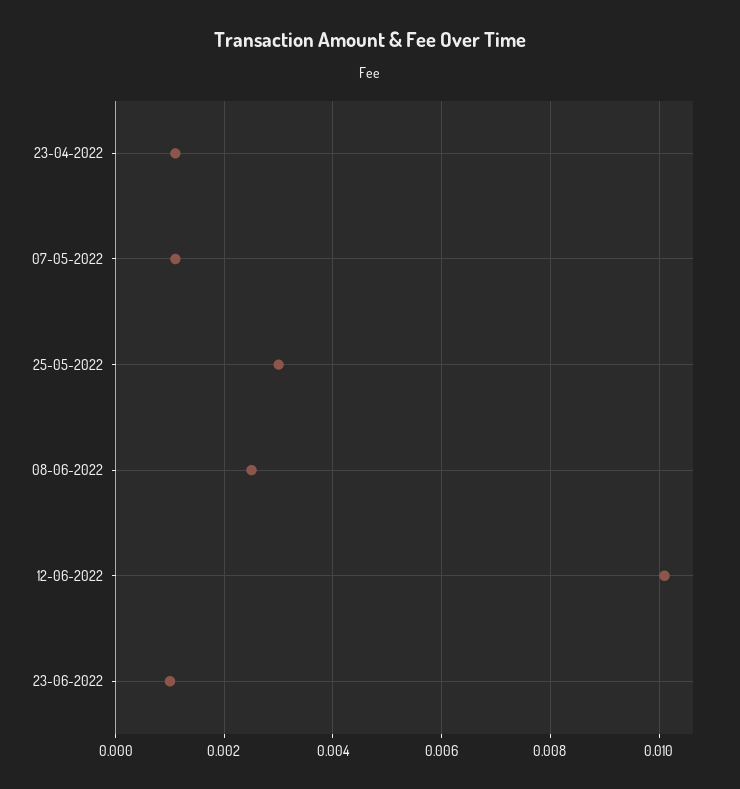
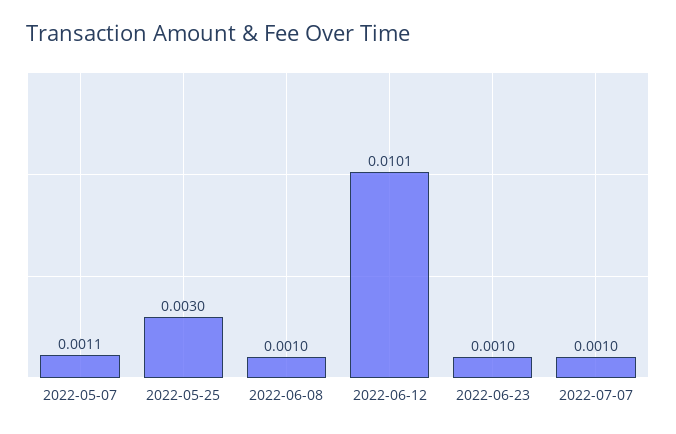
23-04-2022: 0.001 -> none
08-06-2022: 0.0025 -> 0.001
2022-07-07: none -> 0.001

